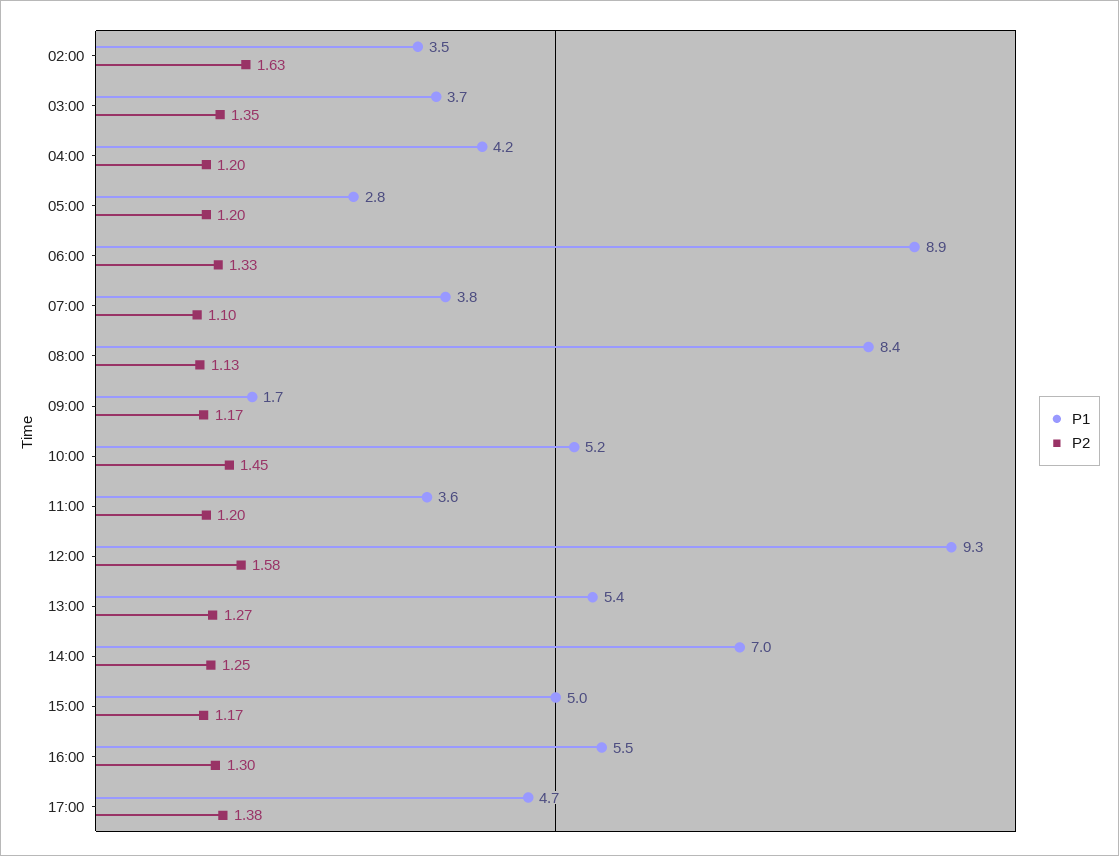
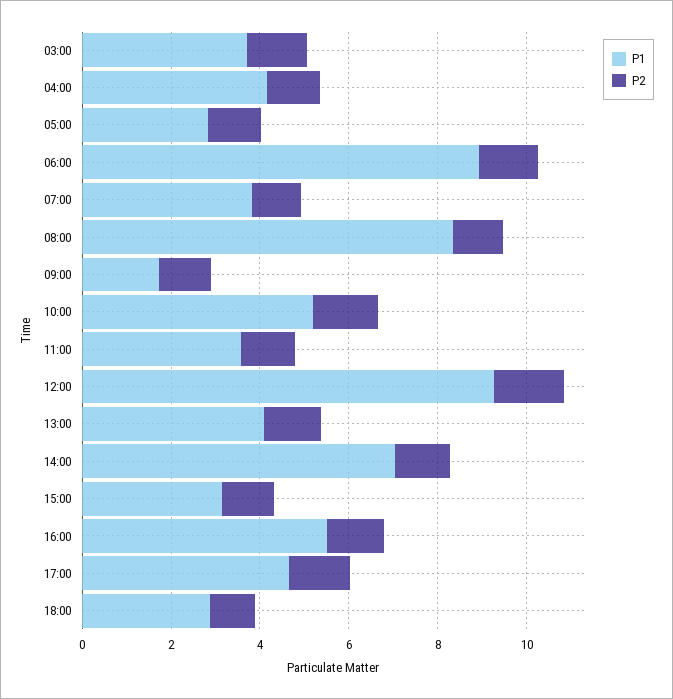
P1, 02:00: 3.5 -> none
P2, 02:00: 1.63 -> none
P1, 13:00: 5.4 -> 4
P1, 15:00: 5 -> 3
P1, 18:00: none -> 3
P2, 18:00: none -> 1

